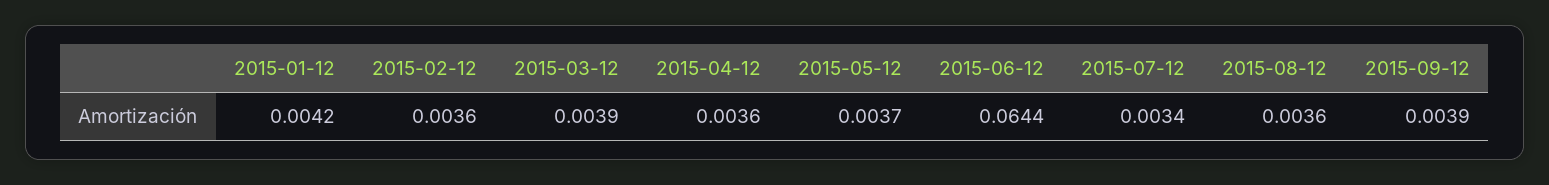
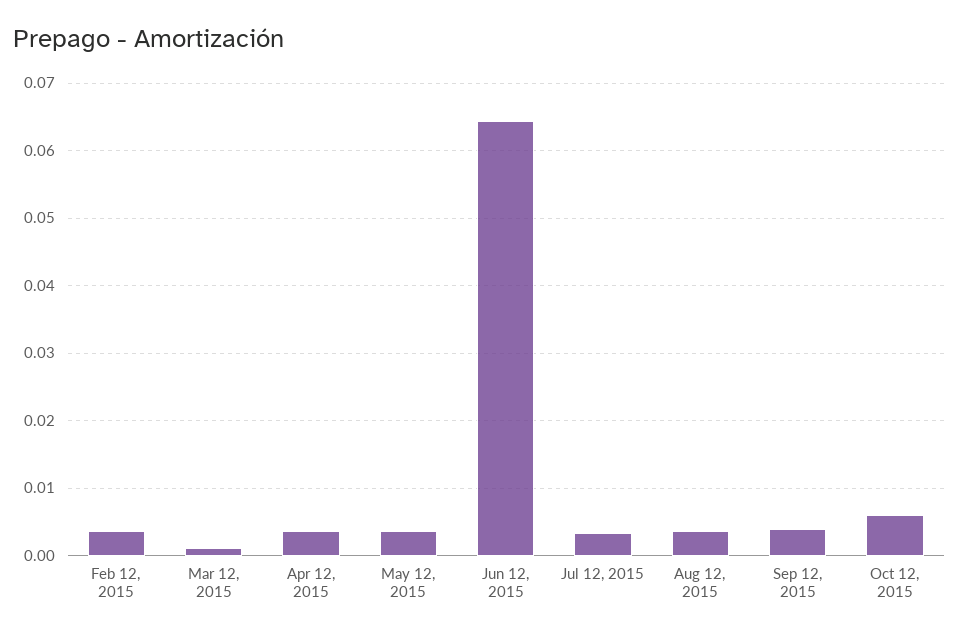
2015-01-12: 0.0042 -> none
2015-03-12: 0.0039 -> 0.001
Oct 12, 2015: none -> 0.006

